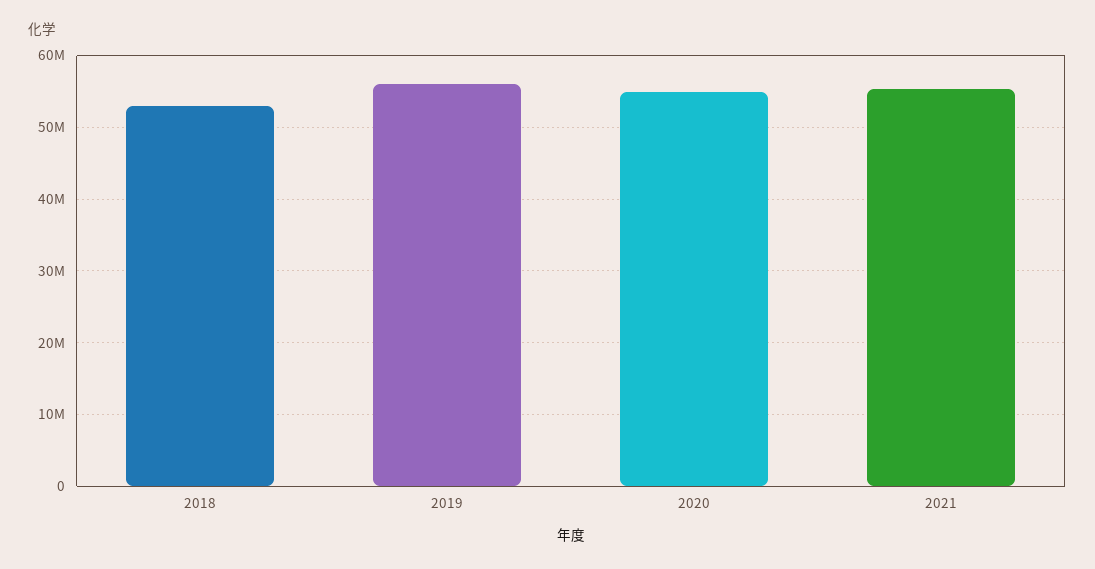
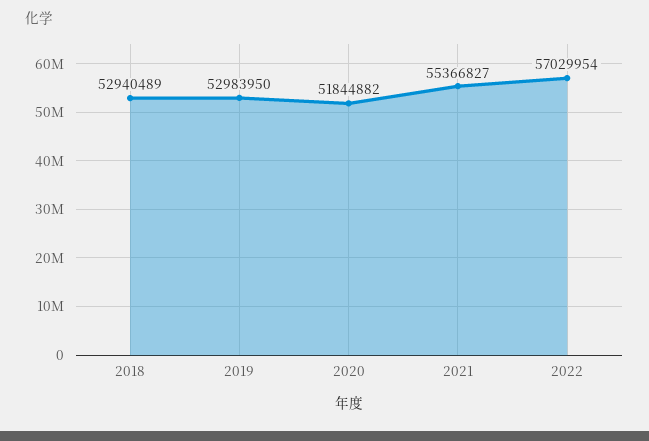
2019: 56000000 -> 52983950
2020: 55000000 -> 51844882
2022: none -> 57029954

